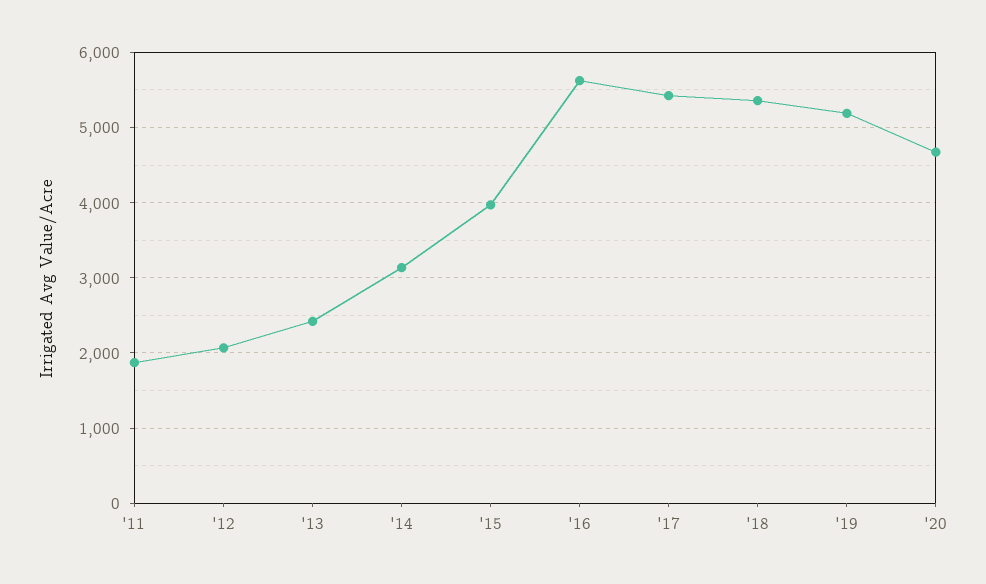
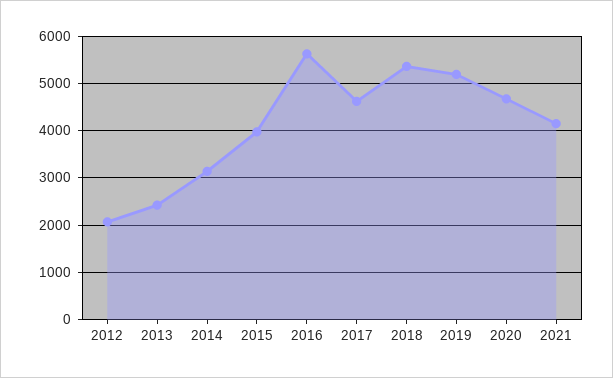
'11: 1900 -> none
'17: 5400 -> 4600
2021: none -> 4200

